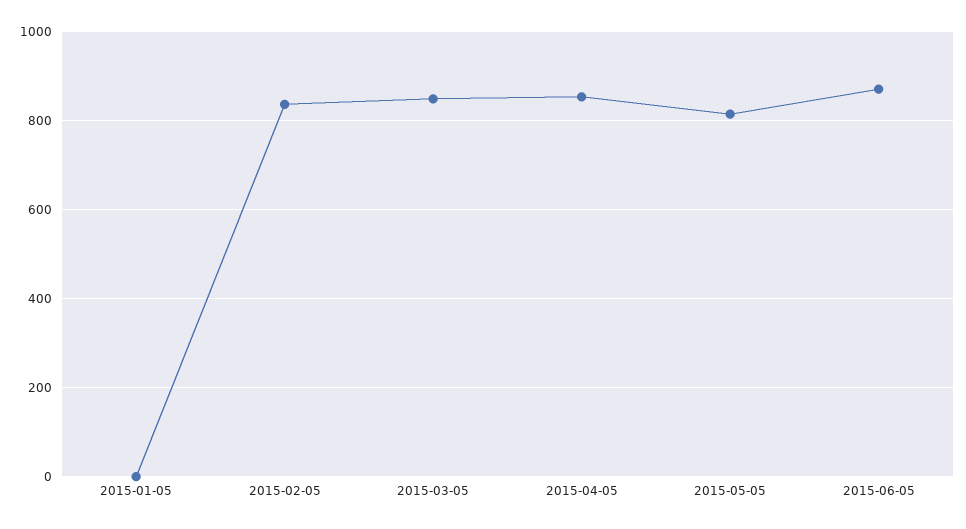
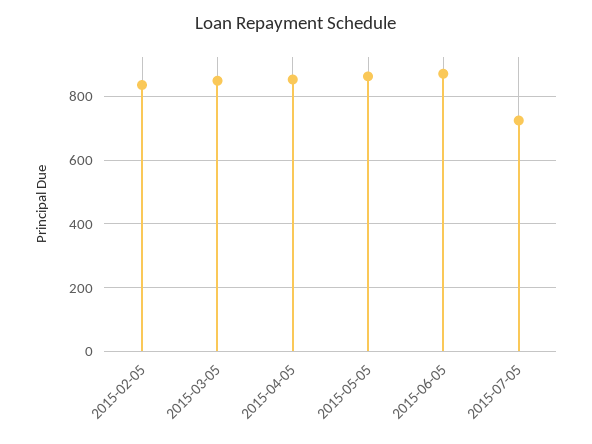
2015-01-05: 0 -> none
2015-05-05: 820 -> 860
2015-07-05: none -> 720

